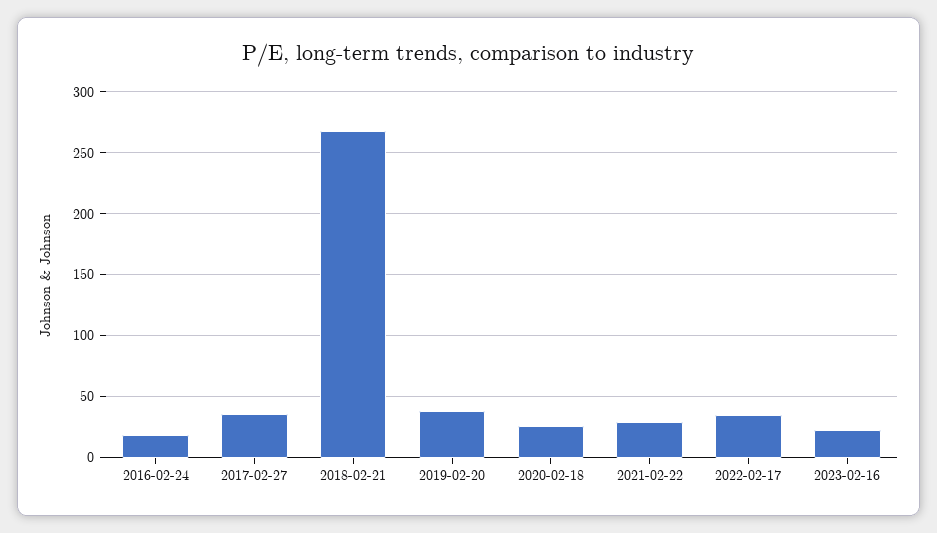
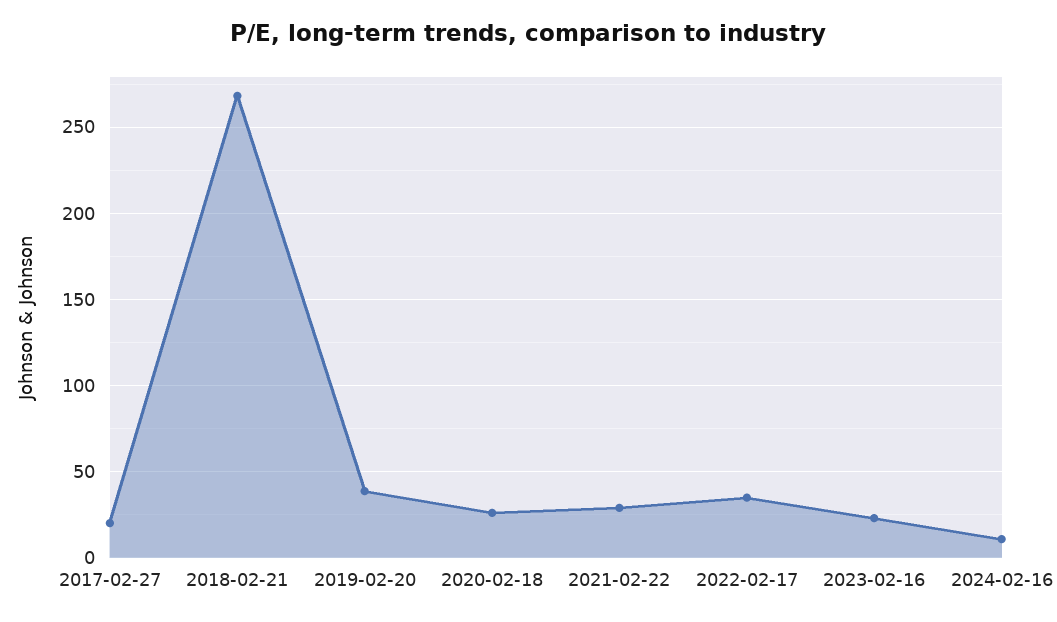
2016-02-24: 20 -> none
2017-02-27: 35 -> 20
2024-02-16: none -> 10

